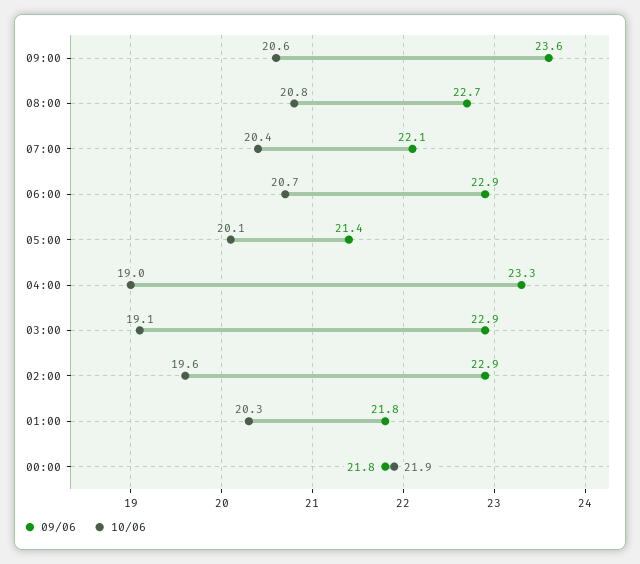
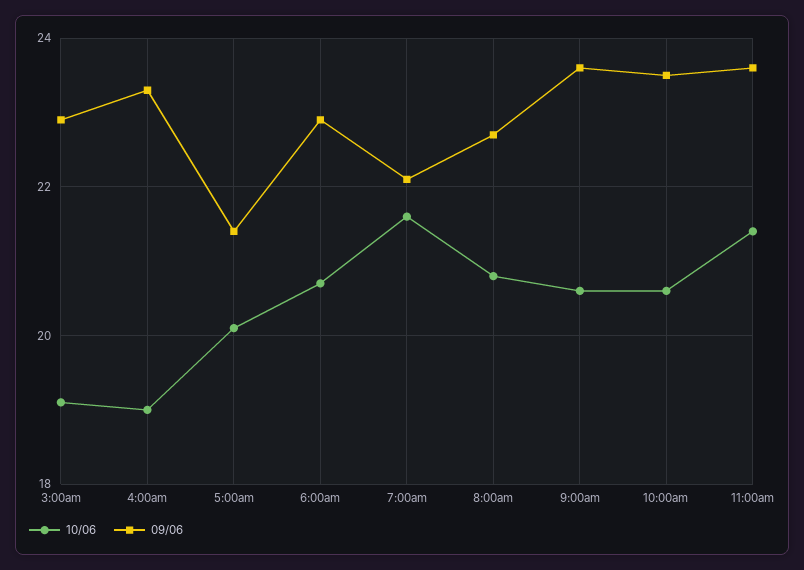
10/06, 07:00: 20.4 -> 21.5
09/06, 02:00: 22.9 -> none
10/06, 02:00: 19.6 -> none
09/06, 01:00: 21.8 -> none
10/06, 01:00: 20.3 -> none
09/06, 00:00: 21.8 -> none
10/06, 00:00: 21.9 -> none
10/06, 10:00am: none -> 20.5
09/06, 10:00am: none -> 23.5
10/06, 11:00am: none -> 21.5
09/06, 11:00am: none -> 23.5

